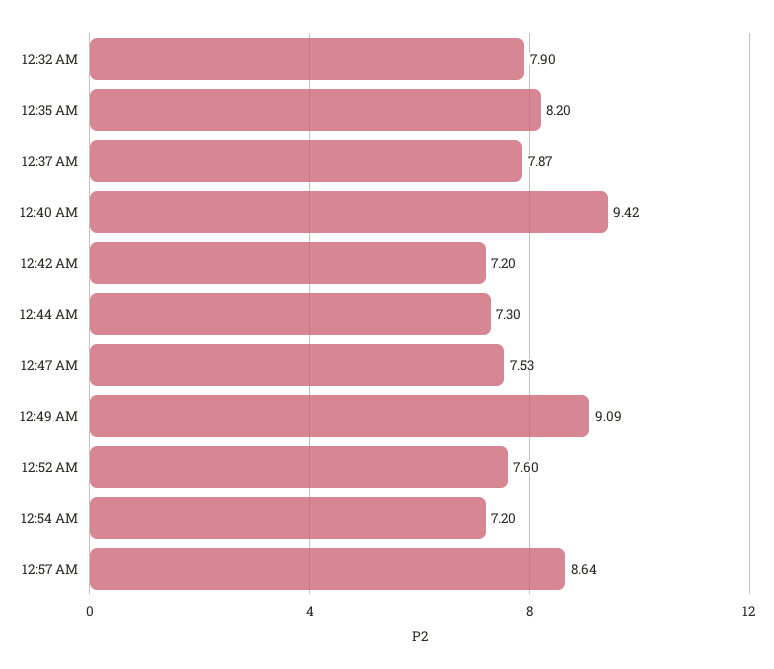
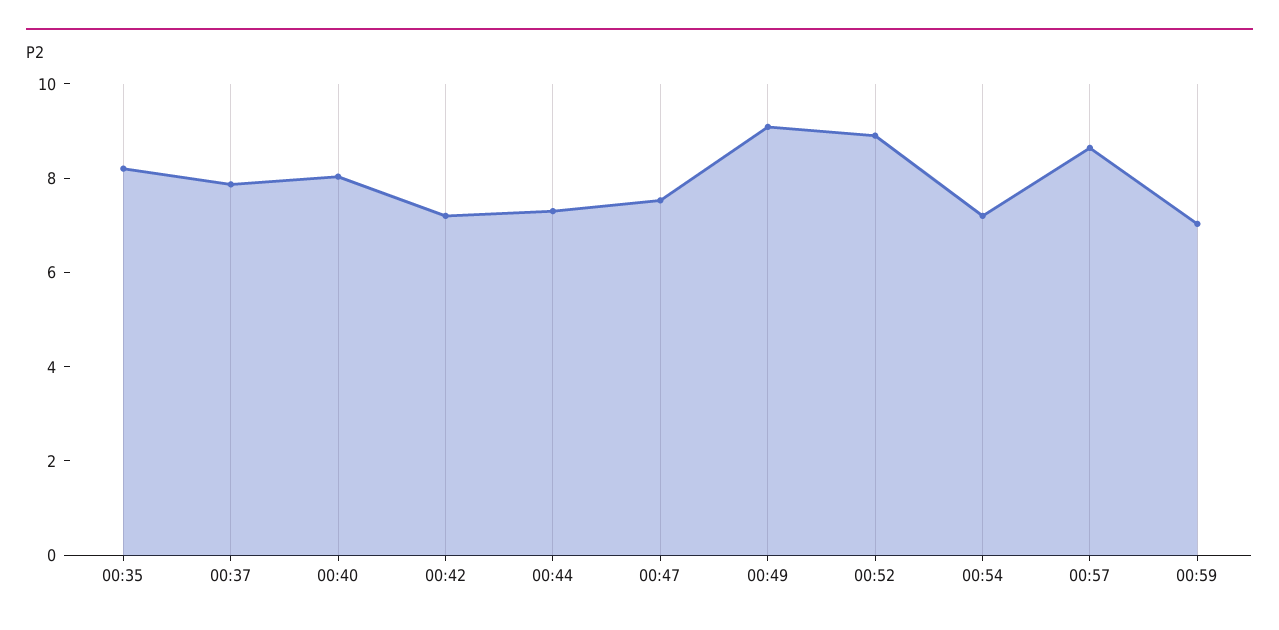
12:32 AM: 7.9 -> none
12:40 AM: 9.42 -> 8
12:52 AM: 7.6 -> 9
00:59: none -> 7

